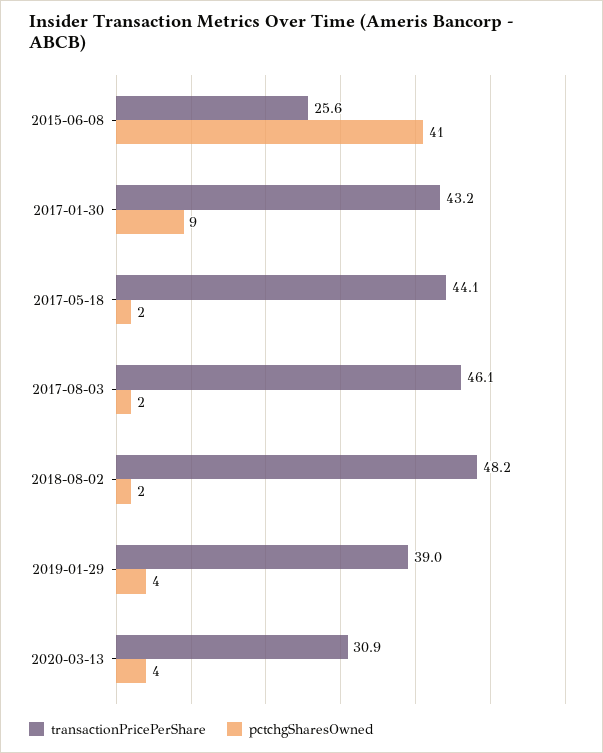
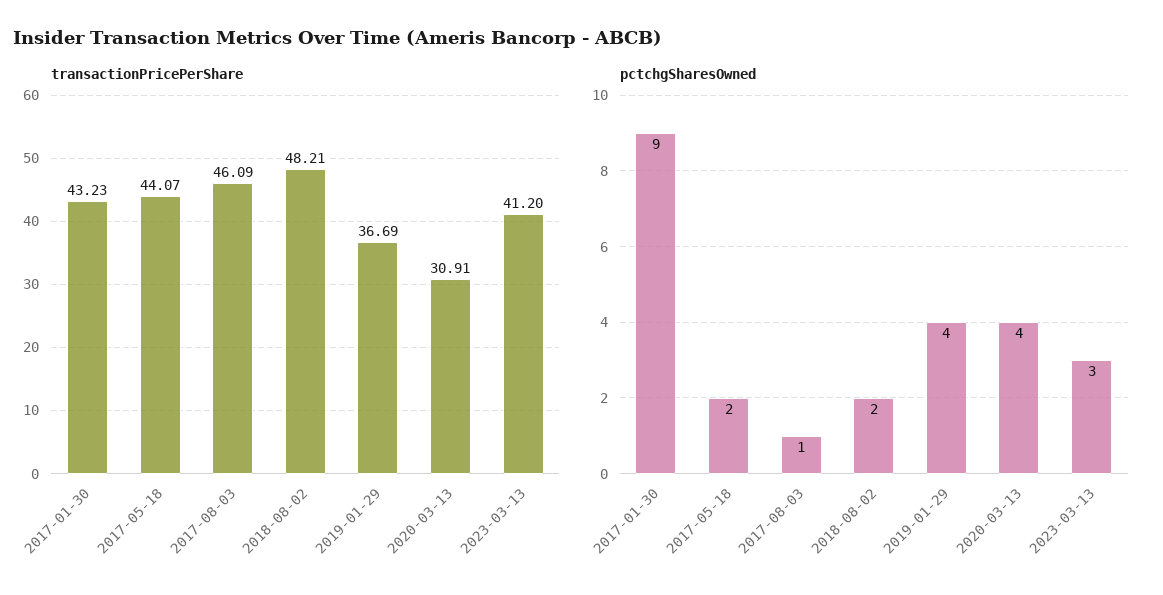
transactionPricePerShare, 2015-06-08: 25.6 -> none
pctchgSharesOwned, 2015-06-08: 41 -> none
pctchgSharesOwned, 2017-08-03: 2 -> 1
transactionPricePerShare, 2019-01-29: 39 -> 36.69
transactionPricePerShare, 2023-03-13: none -> 41.2
pctchgSharesOwned, 2023-03-13: none -> 3

